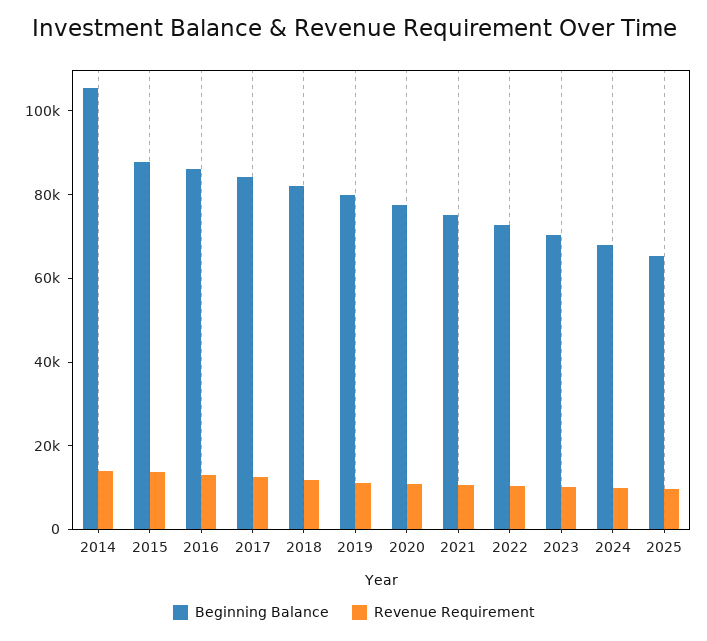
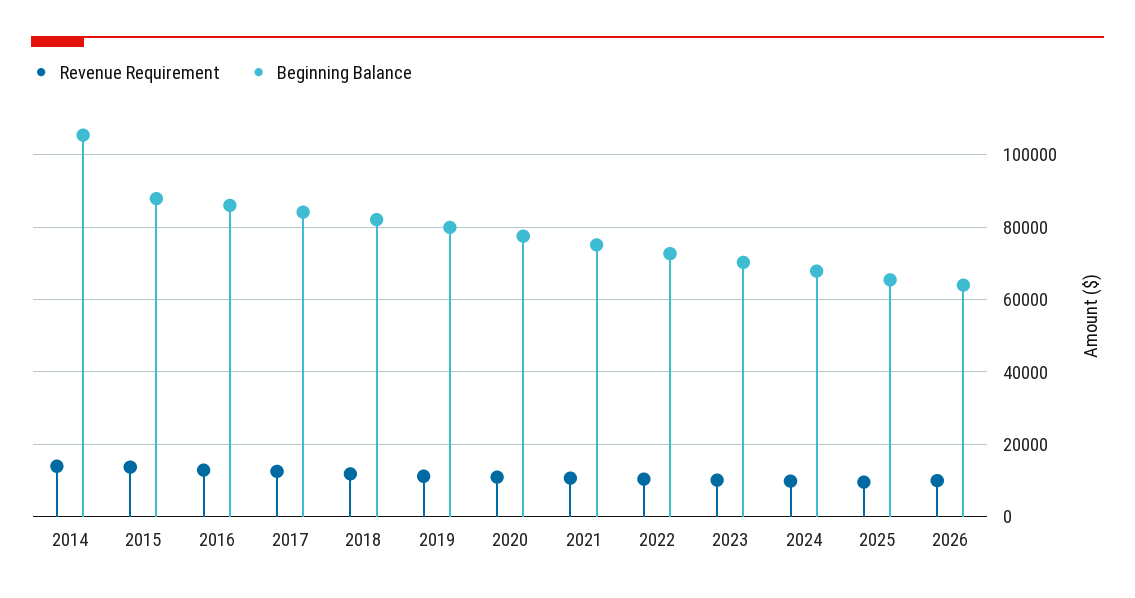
Revenue Requirement, 2026: none -> 10000
Beginning Balance, 2026: none -> 64000

